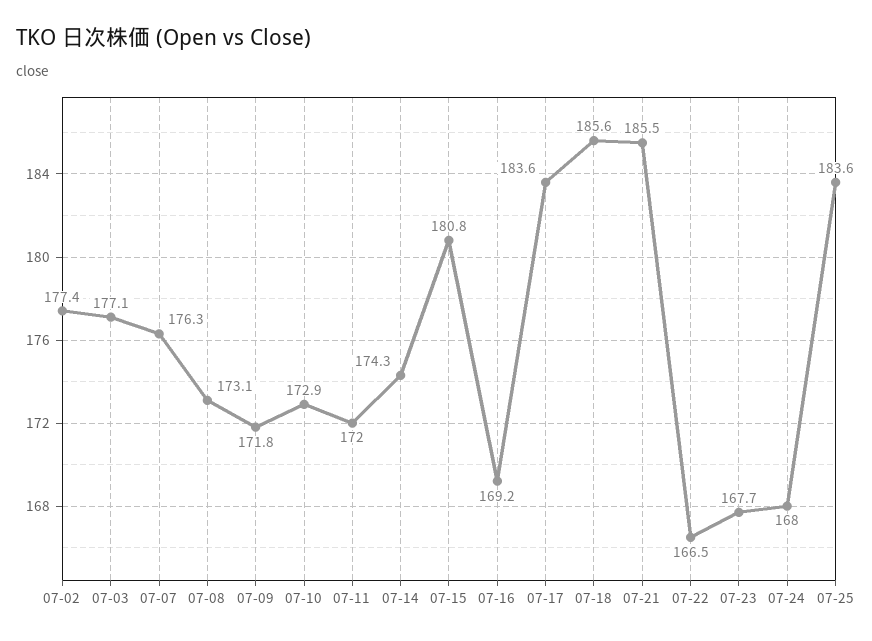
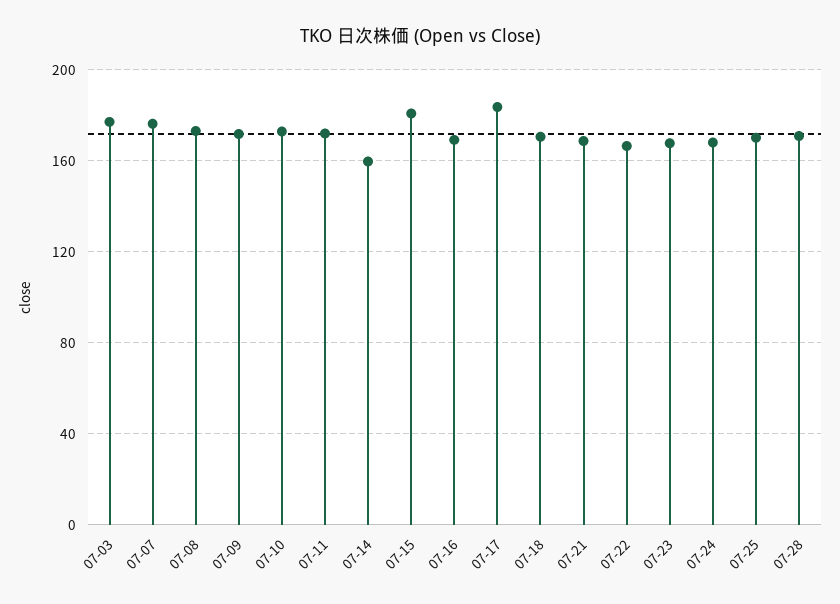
07-02: 177.4 -> none
07-14: 174.3 -> 160
07-18: 185.6 -> 170
07-21: 185.5 -> 170
07-25: 183.6 -> 170
07-28: none -> 170

